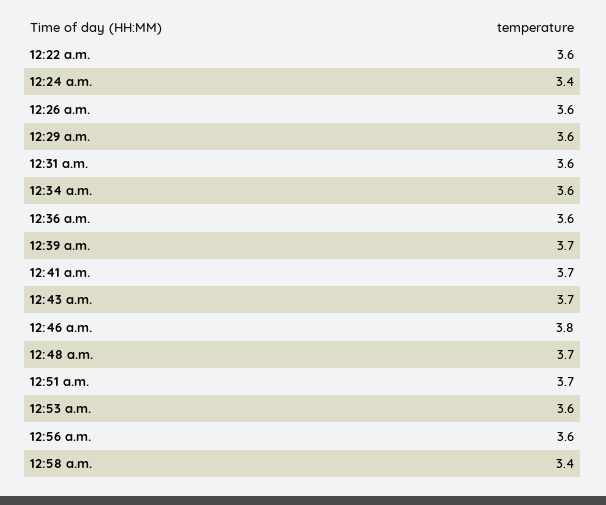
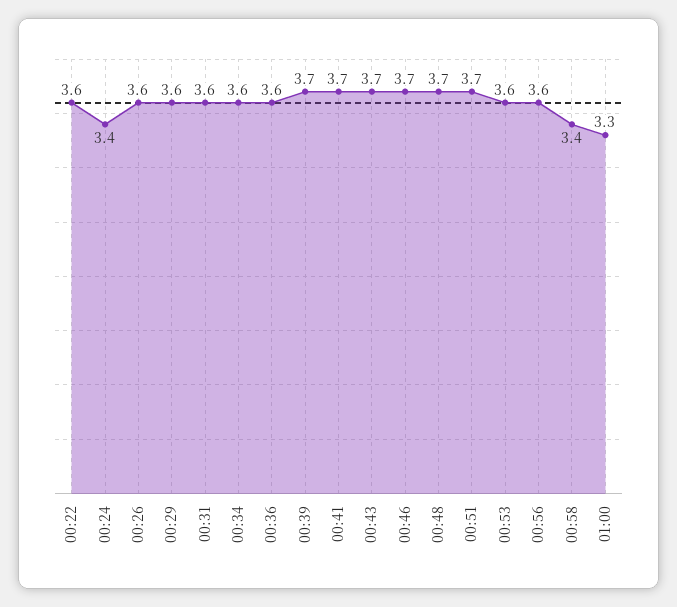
12:46 a.m.: 3.8 -> 3.7
01:00: none -> 3.3

